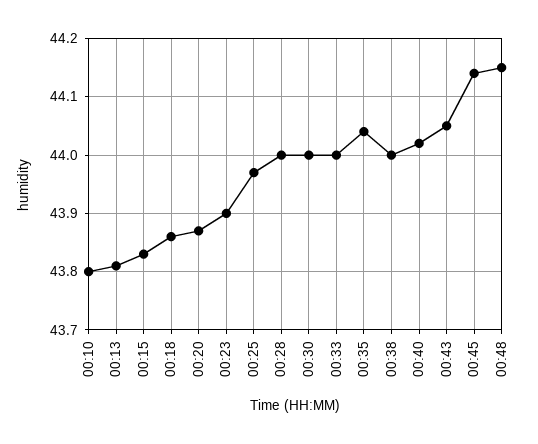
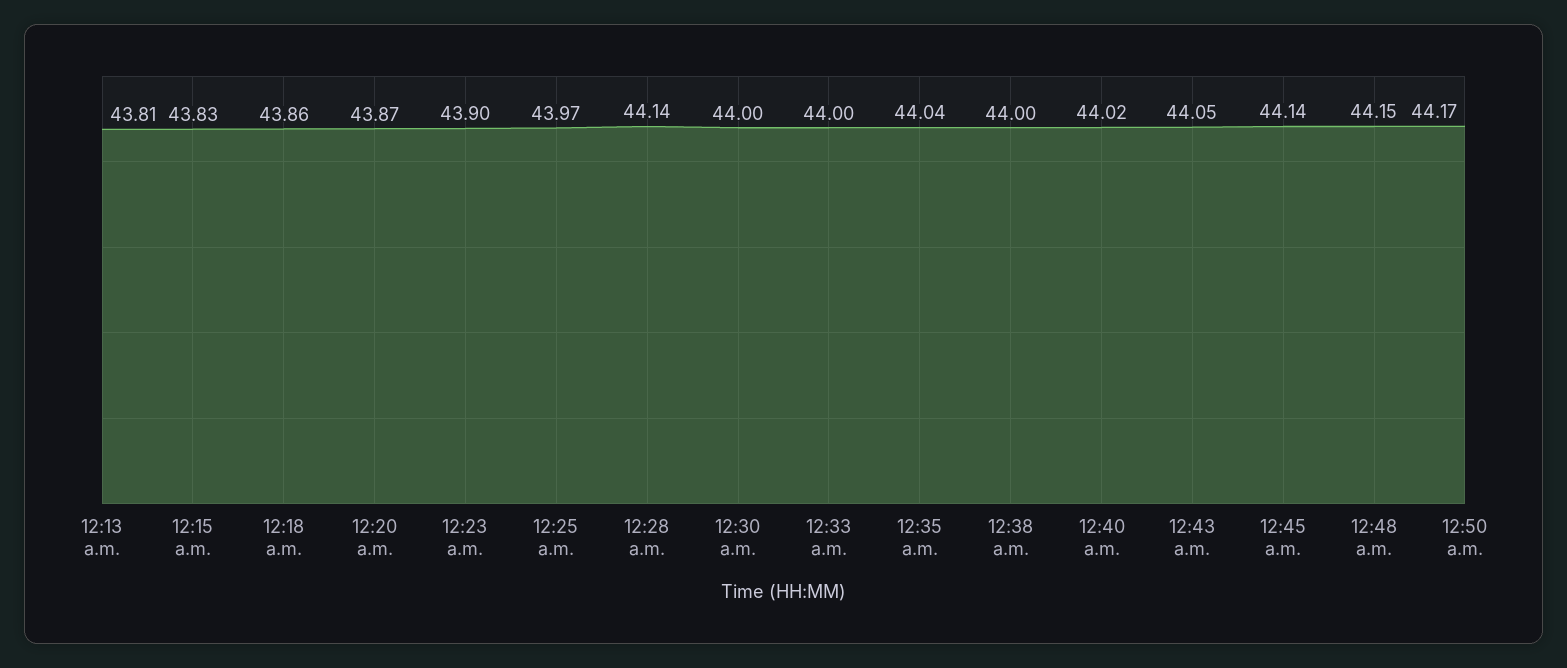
00:10: 43.8 -> none
00:28: 44 -> 44.14
12:50 a.m.: none -> 44.17

